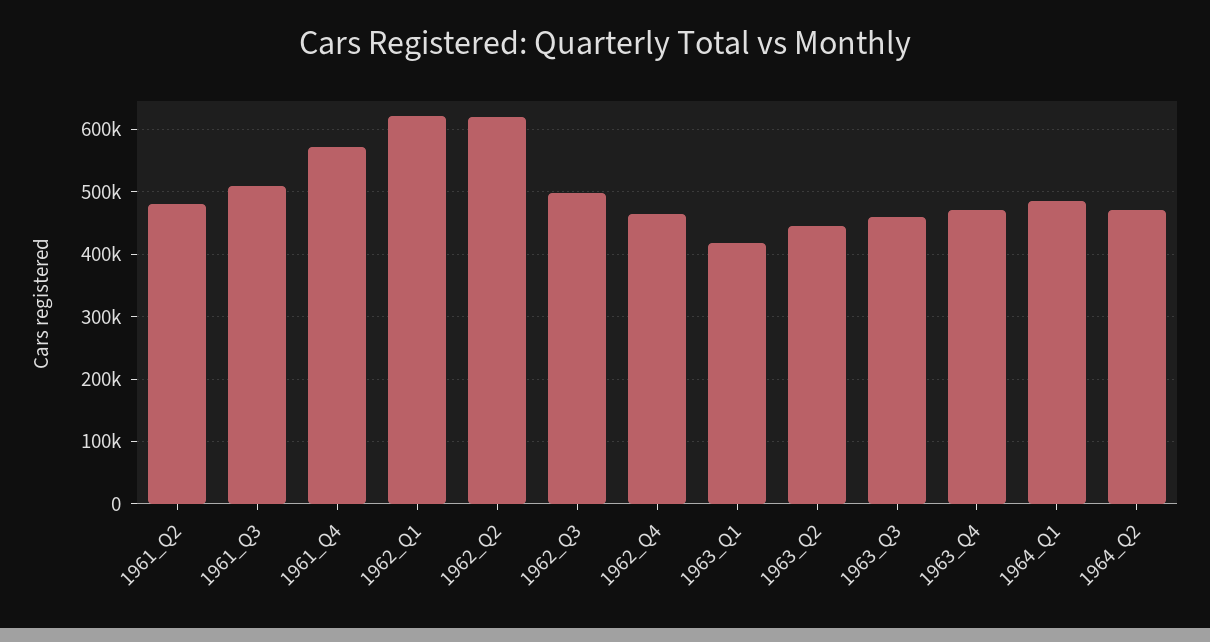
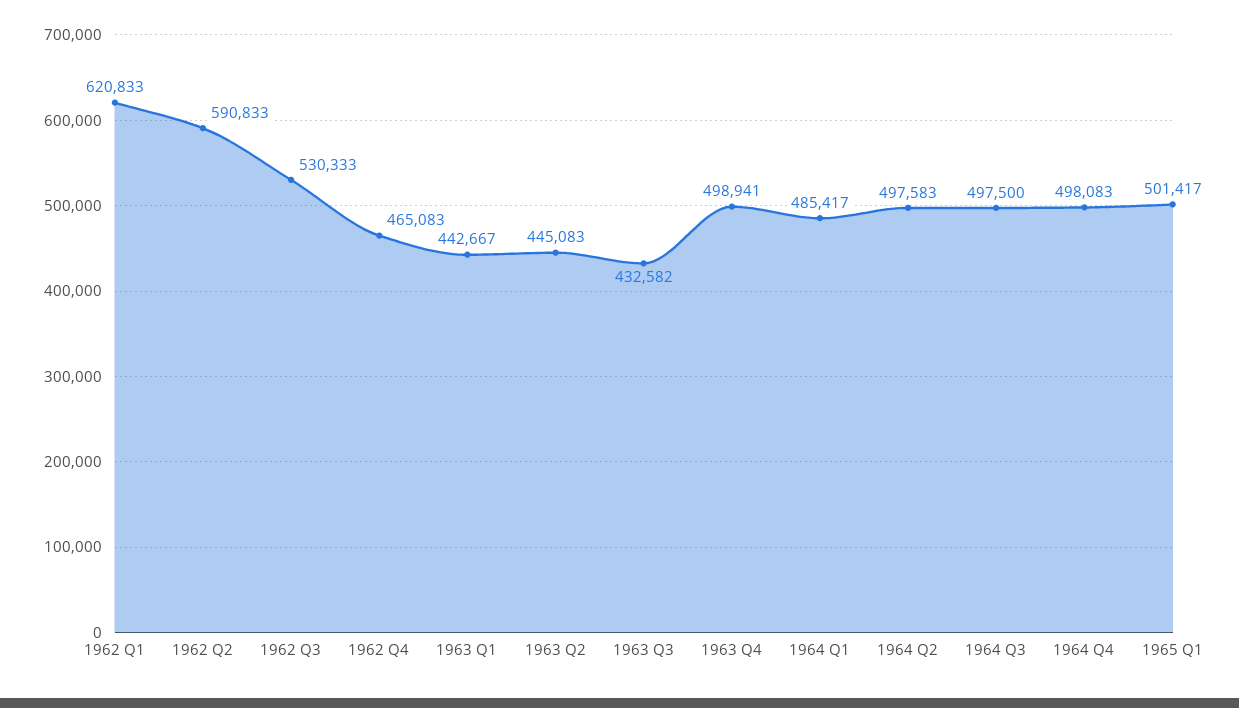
1961_Q2: 480000 -> none
1961_Q3: 510000 -> none
1961_Q4: 570000 -> none
1962_Q2: 620000 -> 590833
1962_Q3: 500000 -> 530333
1963_Q1: 420000 -> 442667
1963_Q3: 460000 -> 432582
1963_Q4: 470000 -> 498941
1964_Q2: 470000 -> 497583
1964 Q3: none -> 497500
1964 Q4: none -> 498083
1965 Q1: none -> 501417

